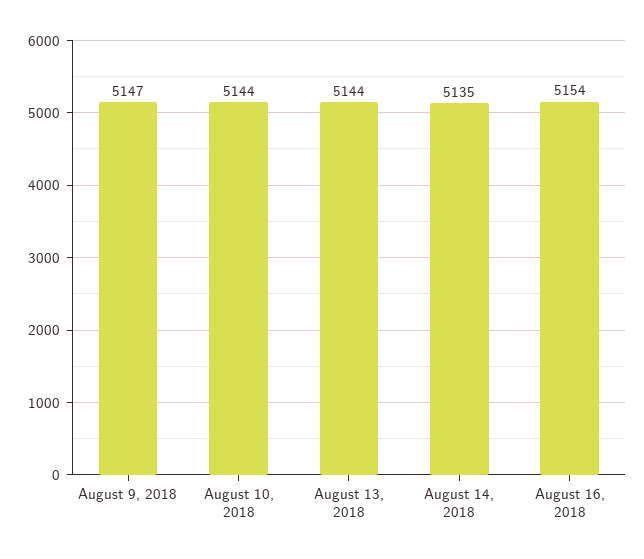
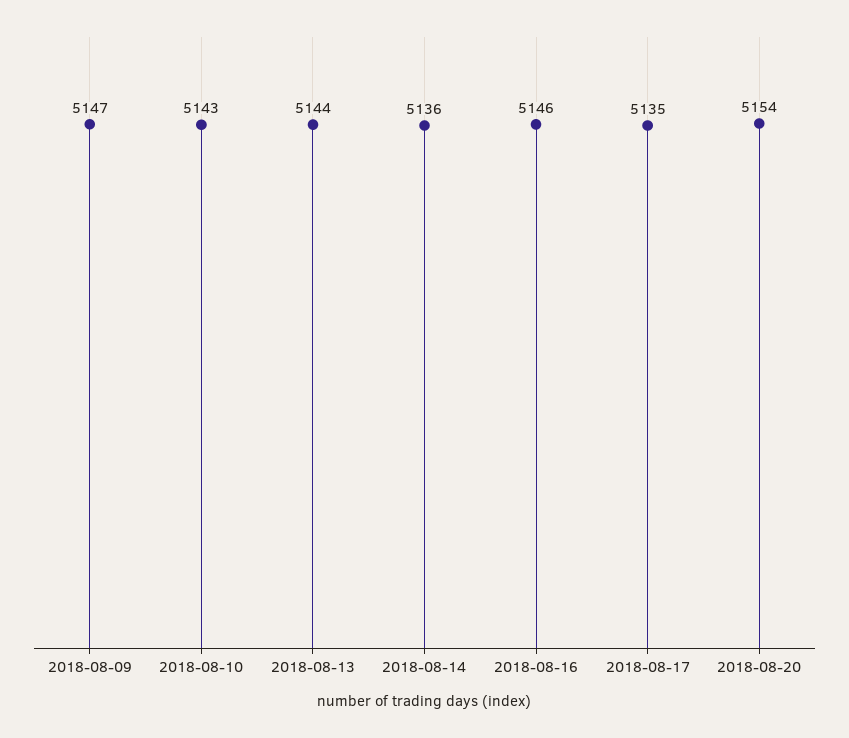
August 10, 2018: 5144 -> 5143
August 14, 2018: 5135 -> 5136
August 16, 2018: 5154 -> 5146
2018-08-17: none -> 5135
2018-08-20: none -> 5154

